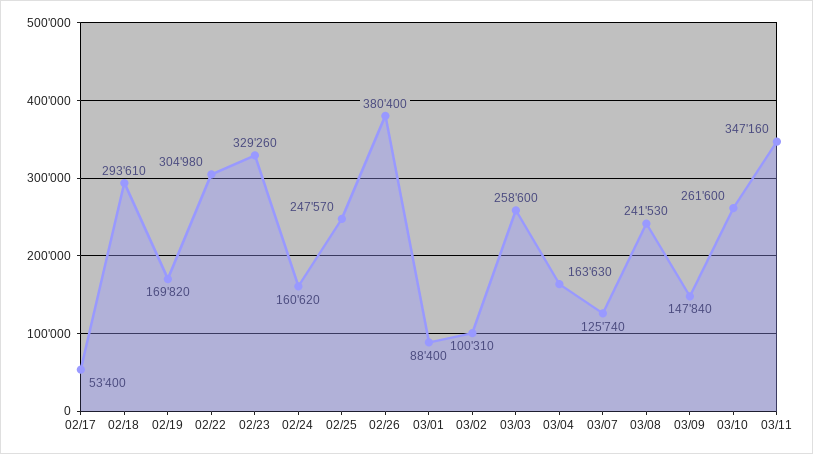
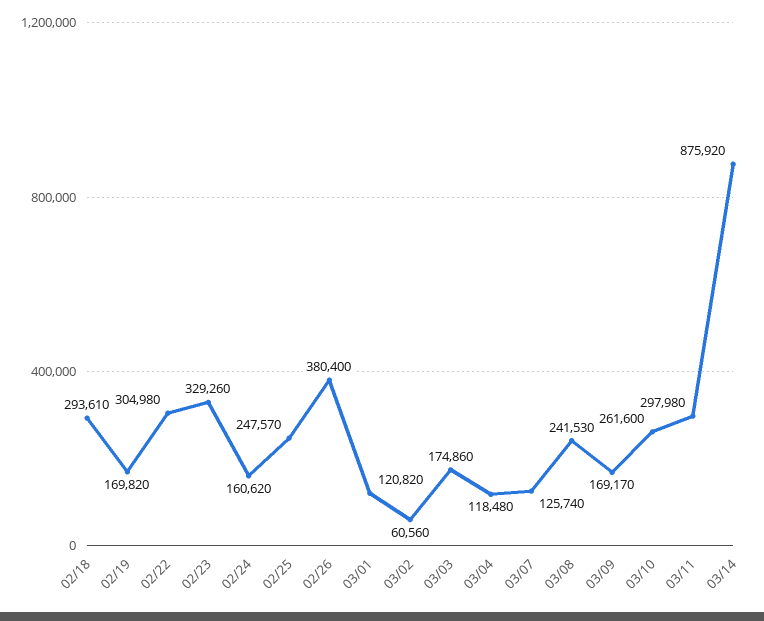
02/17: 53400 -> none
03/01: 88400 -> 120820
03/02: 100310 -> 60560
03/03: 258600 -> 174860
03/04: 163630 -> 118480
03/09: 147840 -> 169170
03/11: 347160 -> 297980
03/14: none -> 875920

